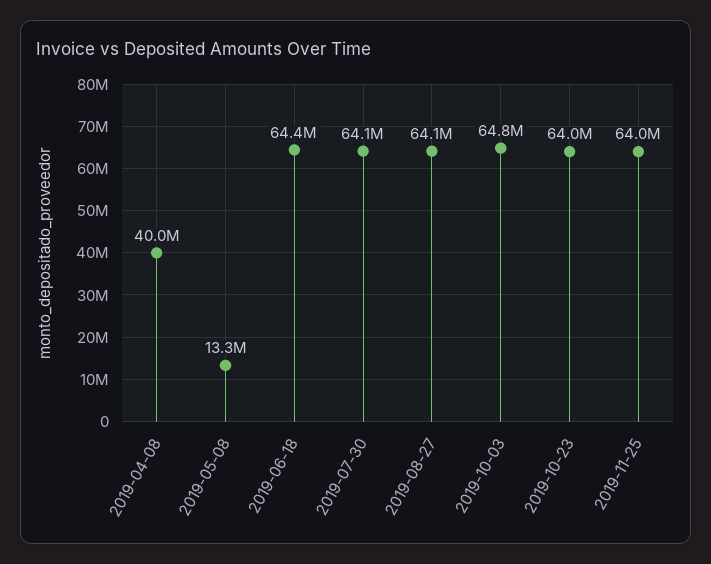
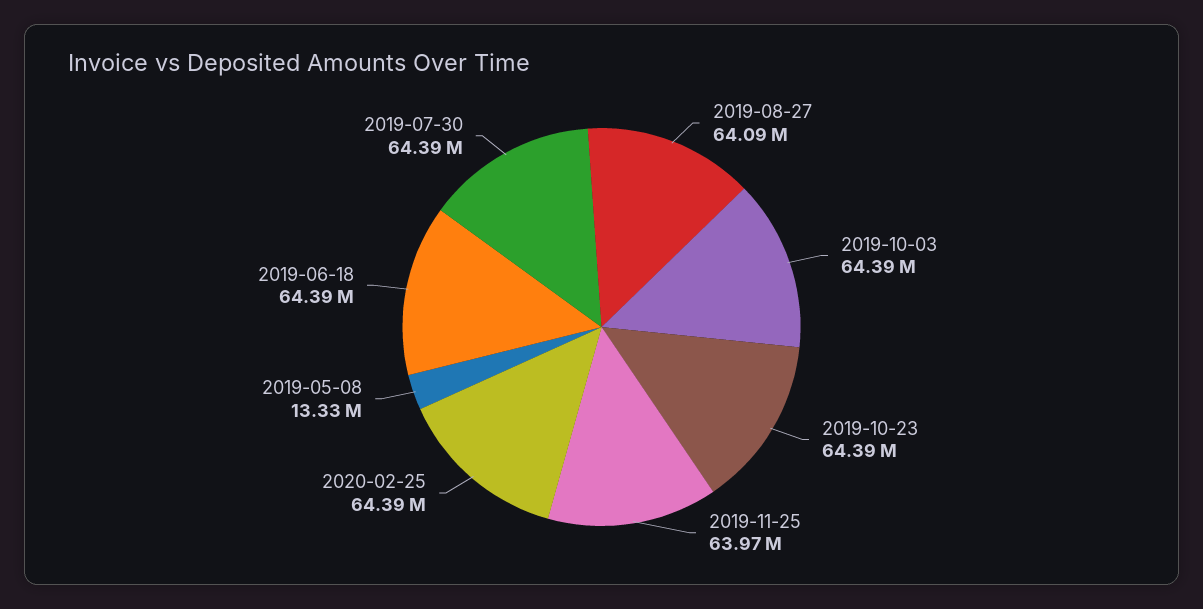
2019-04-08: 40000000 -> none
2019-07-30: 64100000 -> 64390000
2019-10-03: 64800000 -> 64390000
2019-10-23: 64000000 -> 64390000
2020-02-25: none -> 64390000

